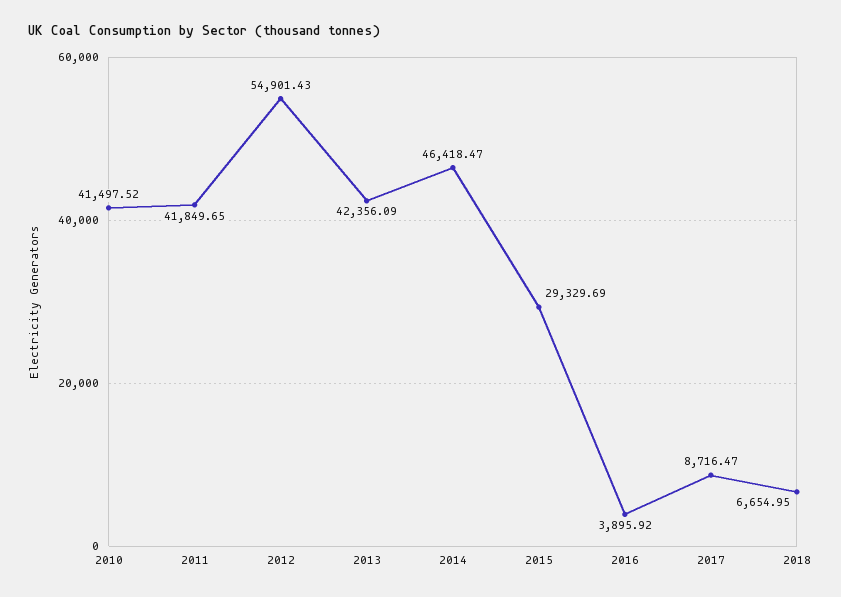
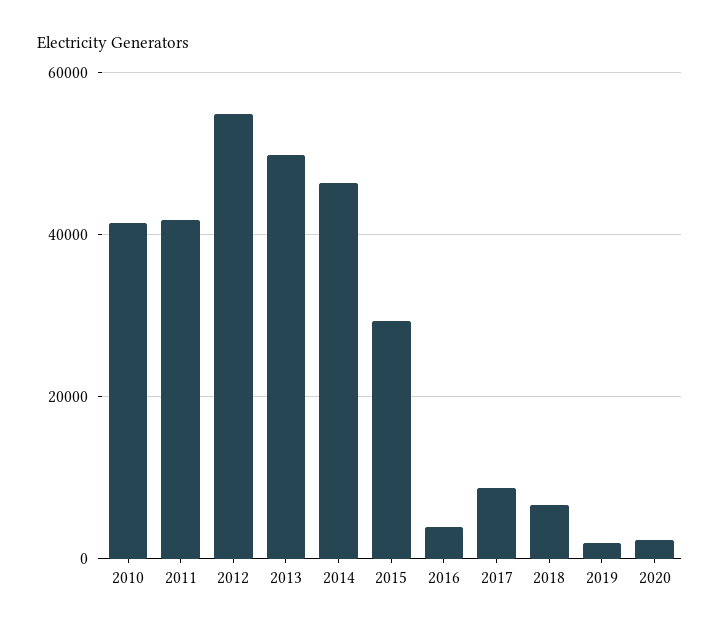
2013: 42356.09 -> 50000
2019: none -> 2000
2020: none -> 2000

